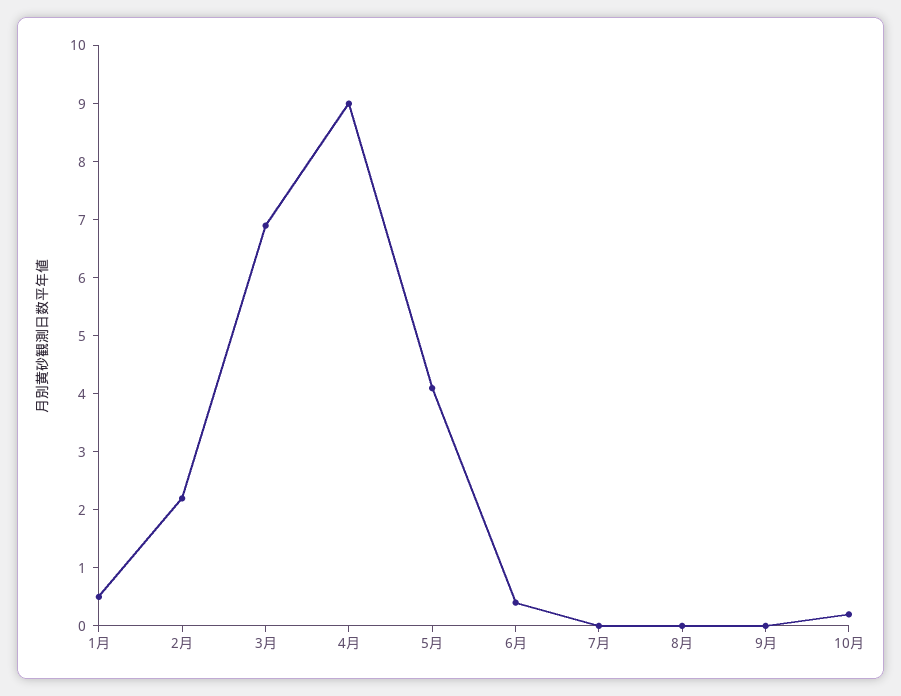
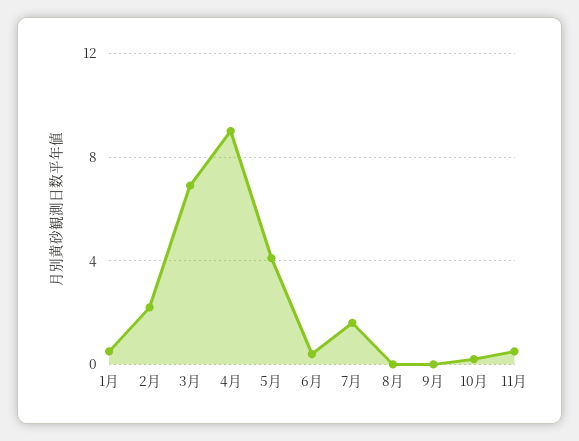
7月: 0 -> 1.5
11月: none -> 0.5

